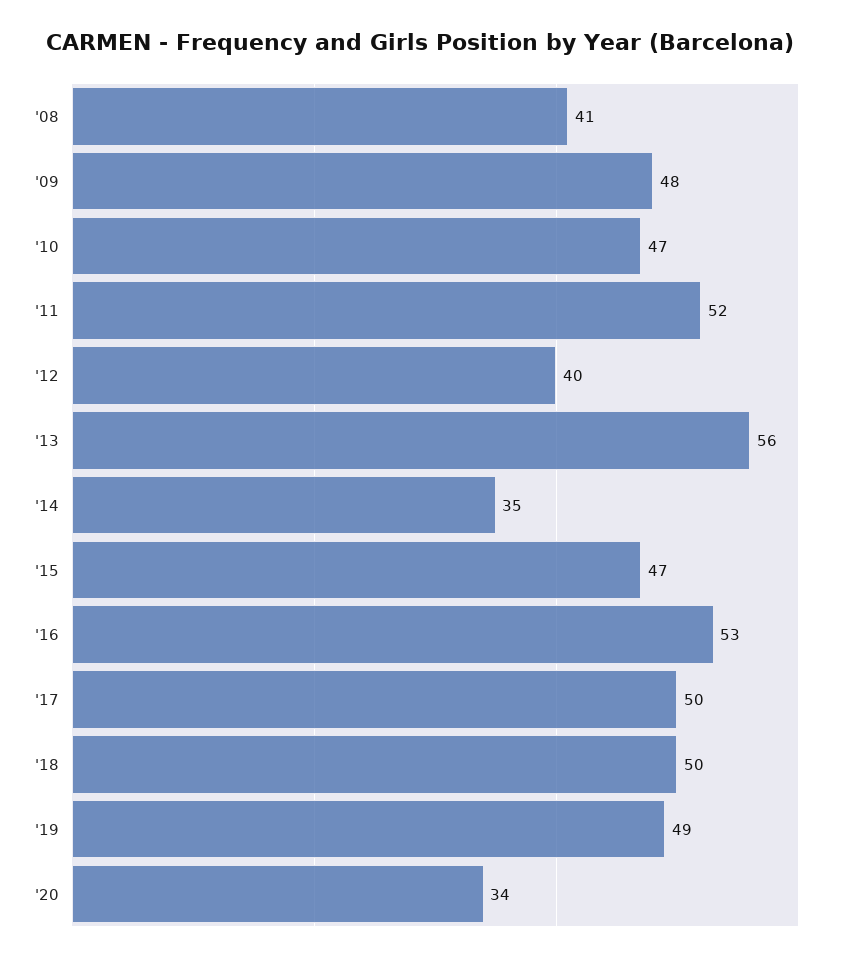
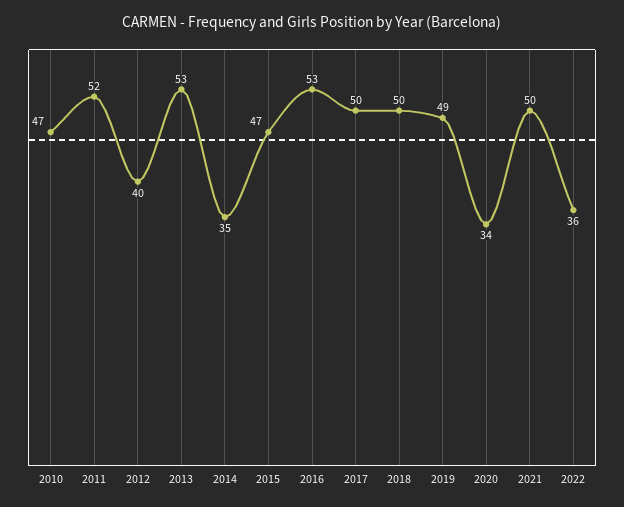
'08: 41 -> none
'09: 48 -> none
'13: 56 -> 53
2021: none -> 50
2022: none -> 36

